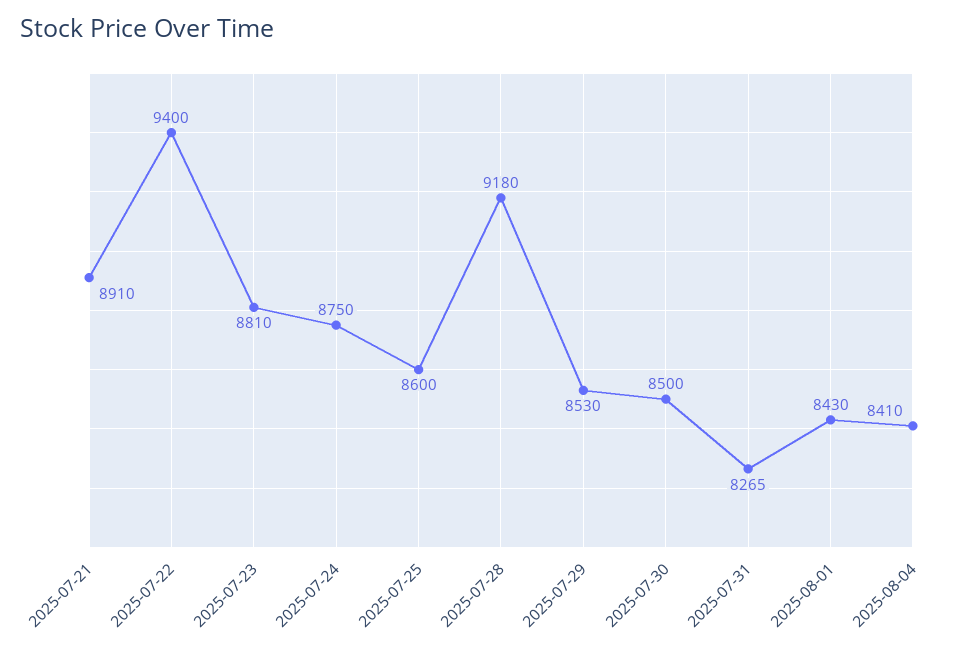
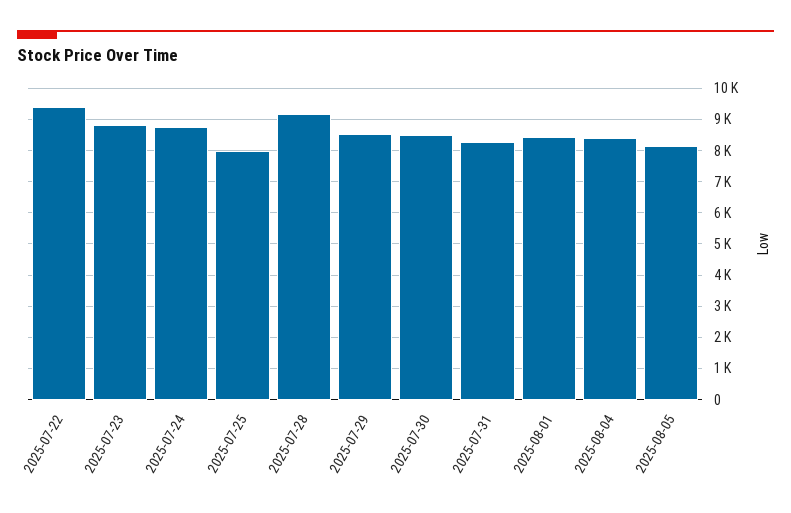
2025-07-21: 8910 -> none
2025-07-25: 8600 -> 8000
2025-08-05: none -> 8200

